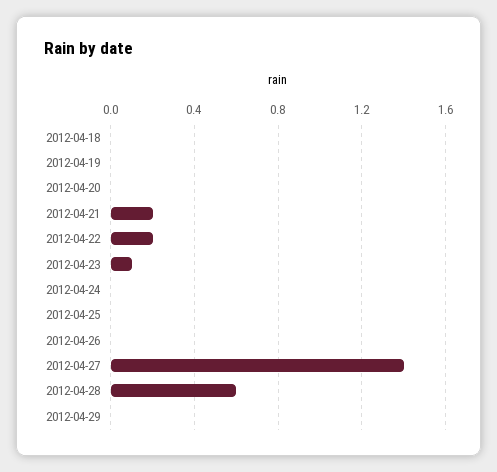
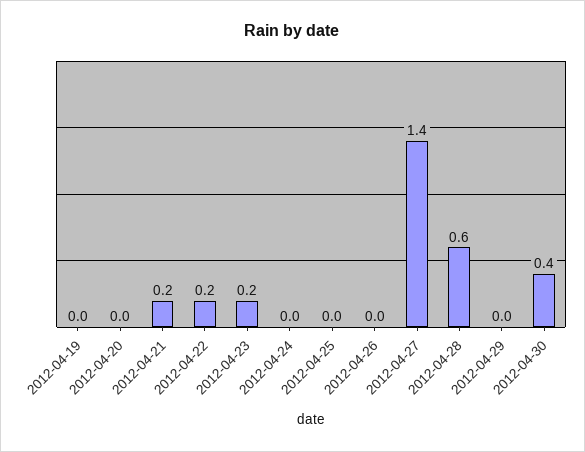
2012-04-18: 0 -> none
2012-04-23: 0.1 -> 0.2
2012-04-30: none -> 0.4

